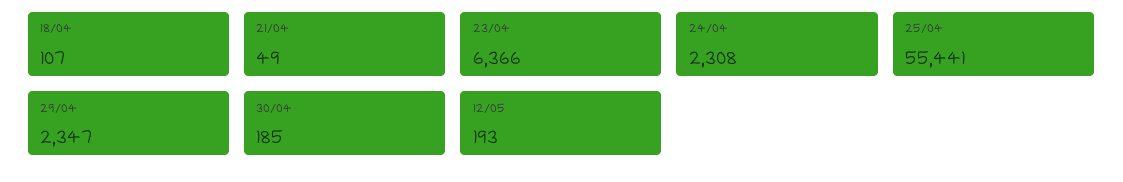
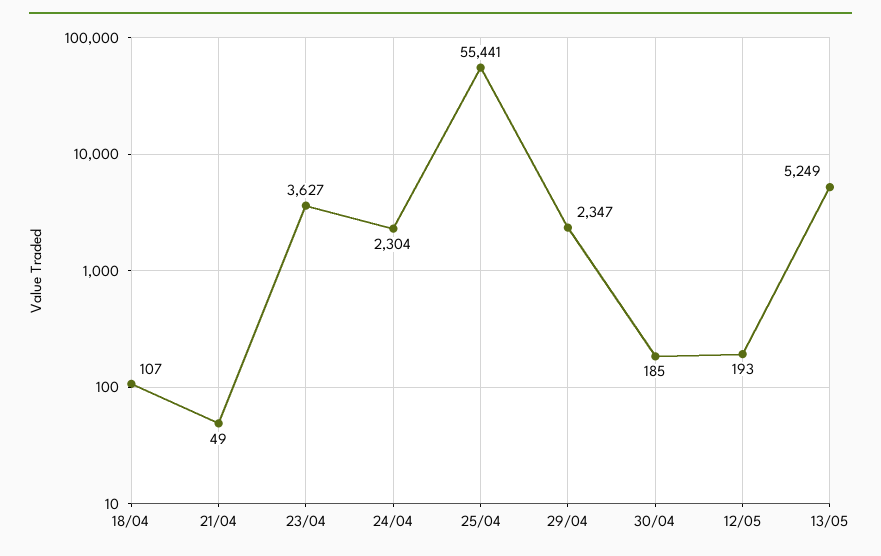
23/04: 6366 -> 3627
24/04: 2308 -> 2304
13/05: none -> 5249

